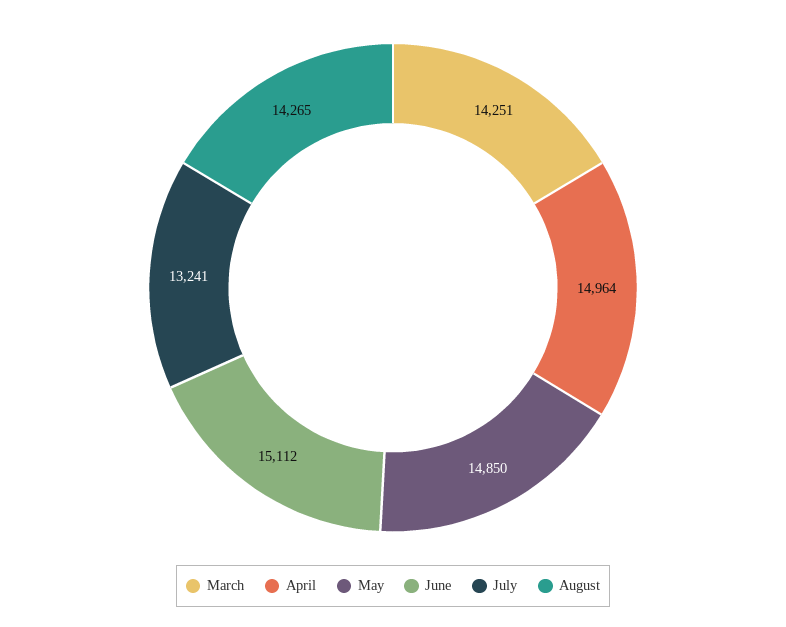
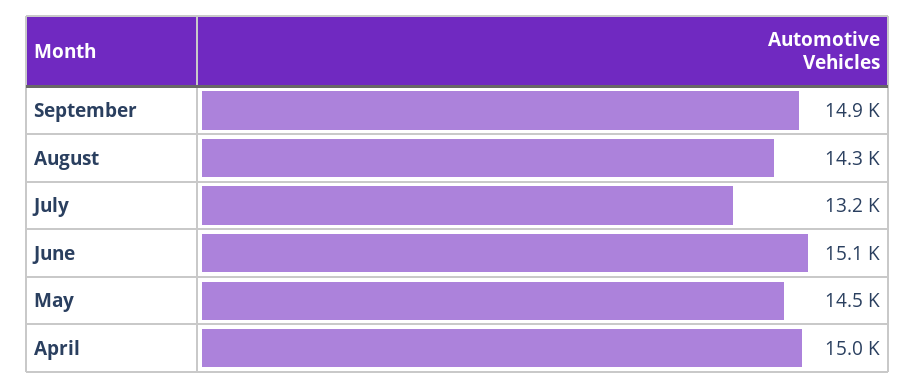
March: 14251 -> none
May: 14850 -> 14500
September: none -> 14900

